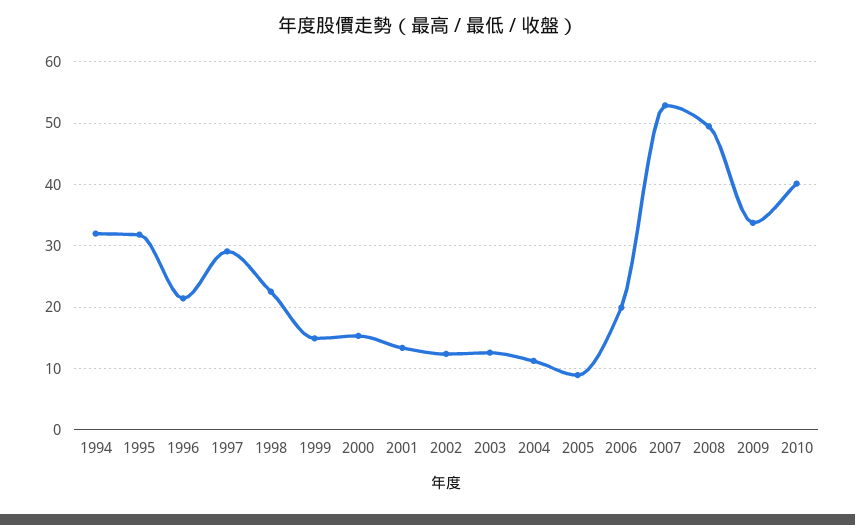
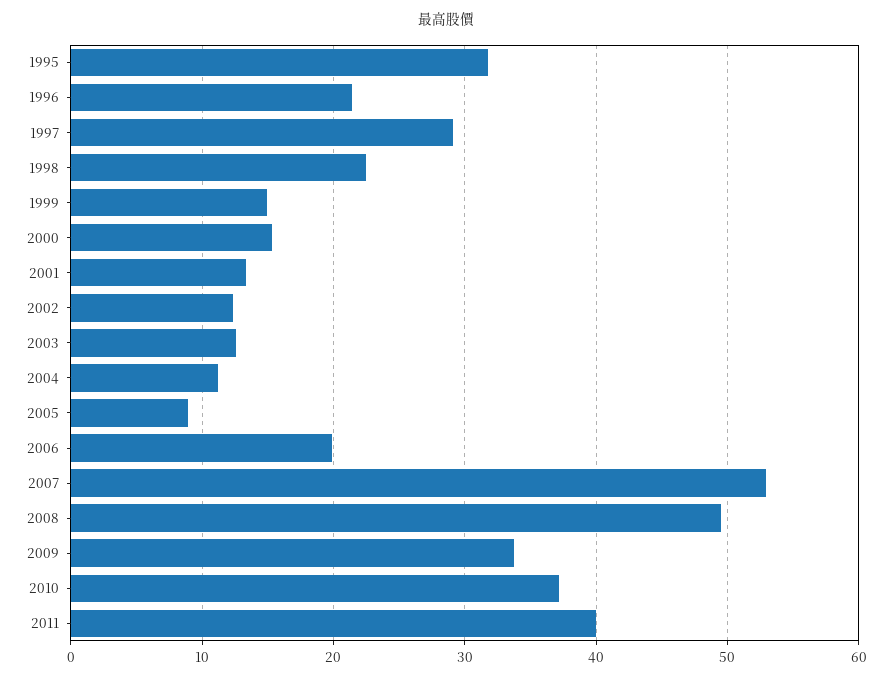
1994: 32 -> none
2010: 40 -> 37
2011: none -> 40

